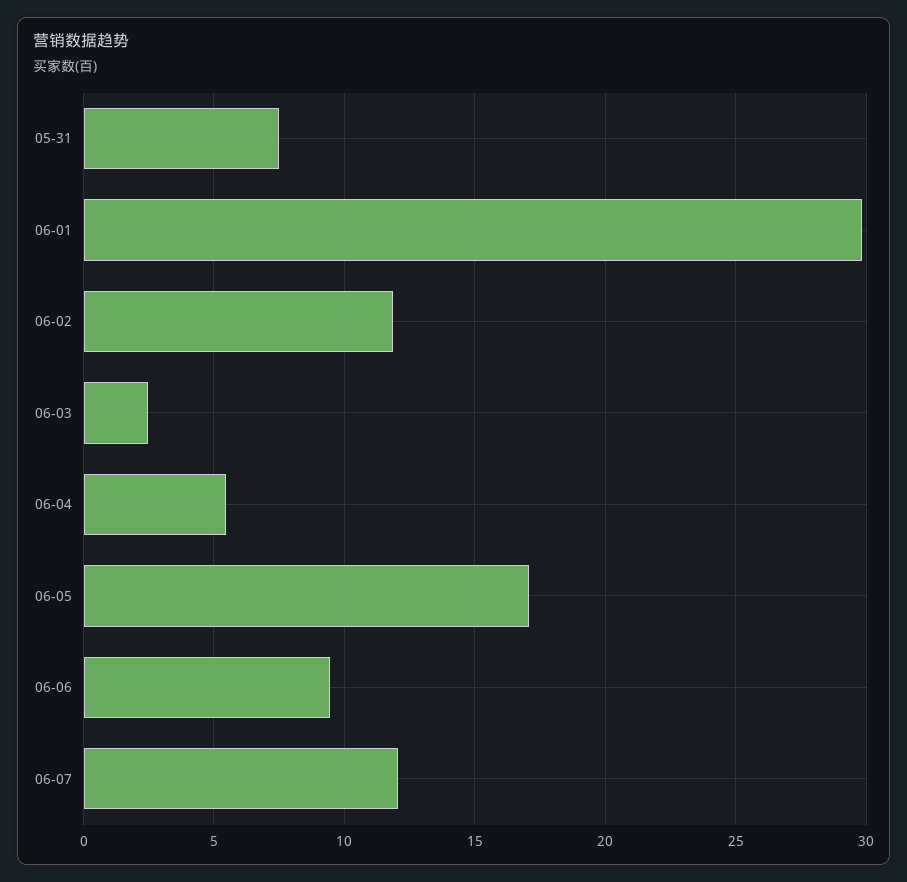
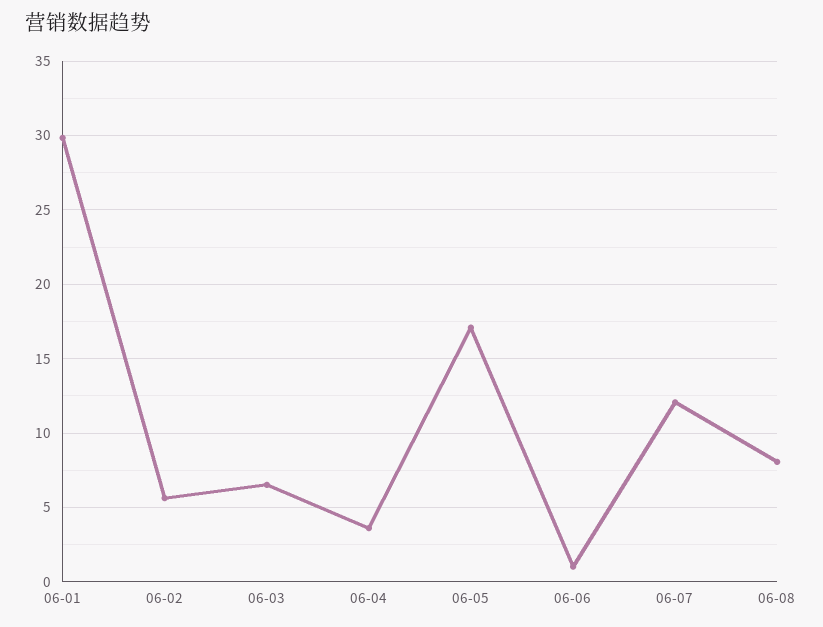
05-31: 7.5 -> none
06-02: 12 -> 5.5
06-03: 2.5 -> 6.5
06-04: 5.5 -> 3.5
06-06: 9.5 -> 1
06-08: none -> 8

